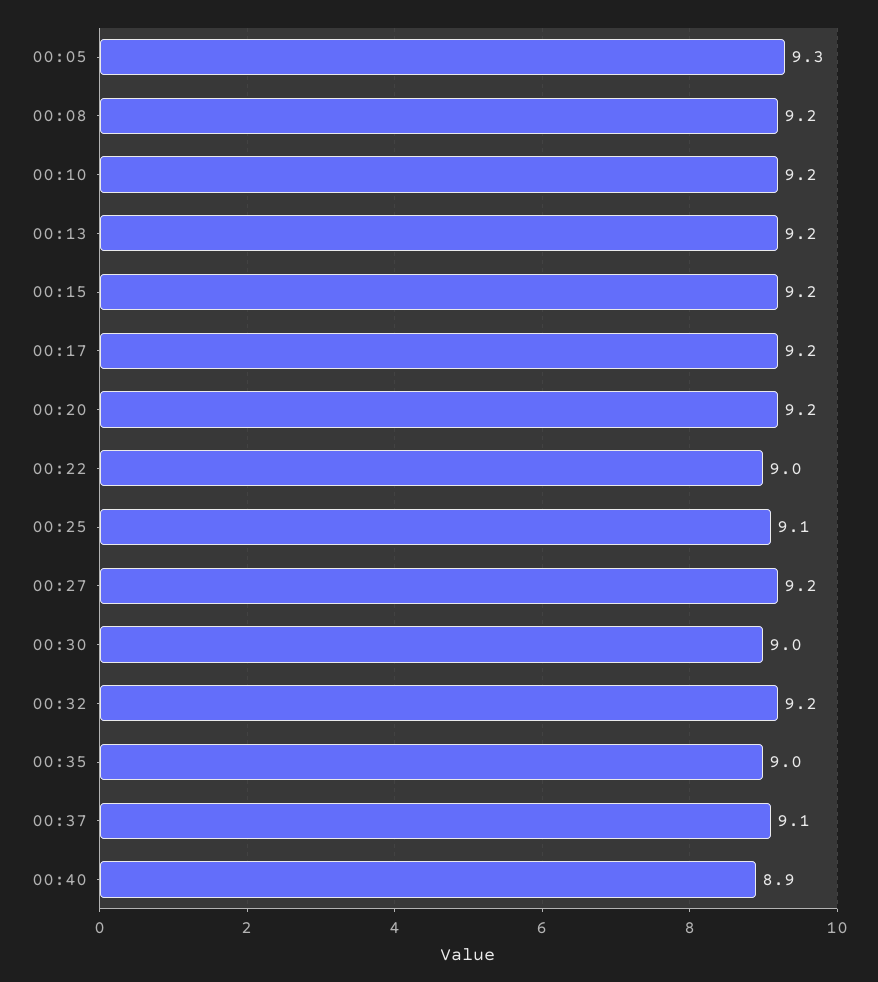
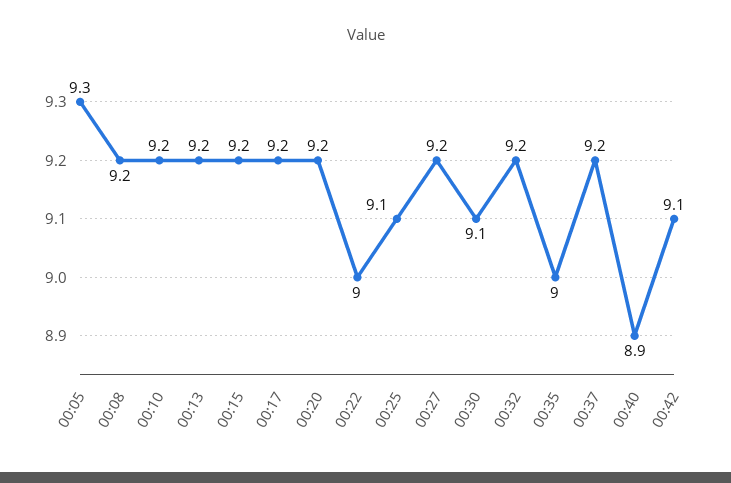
00:30: 9 -> 9.1
00:37: 9.1 -> 9.2
00:42: none -> 9.1

